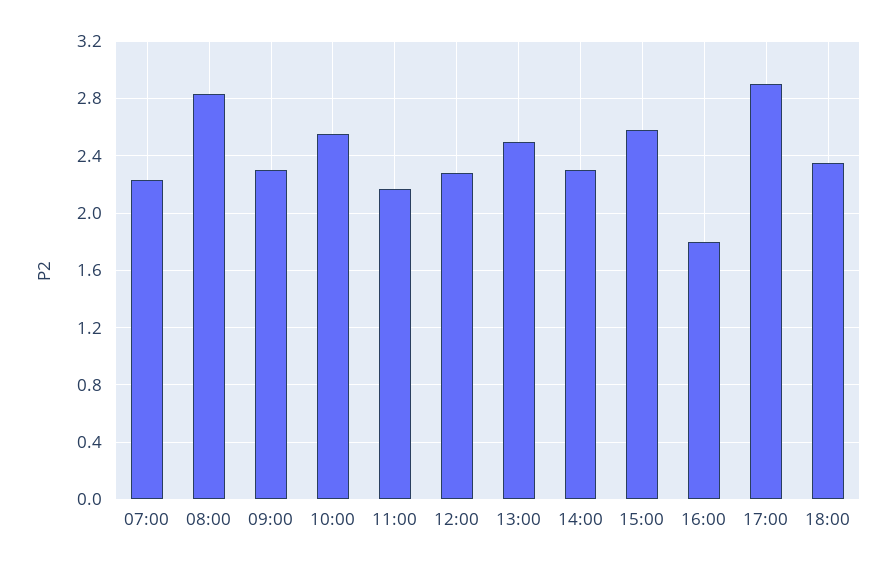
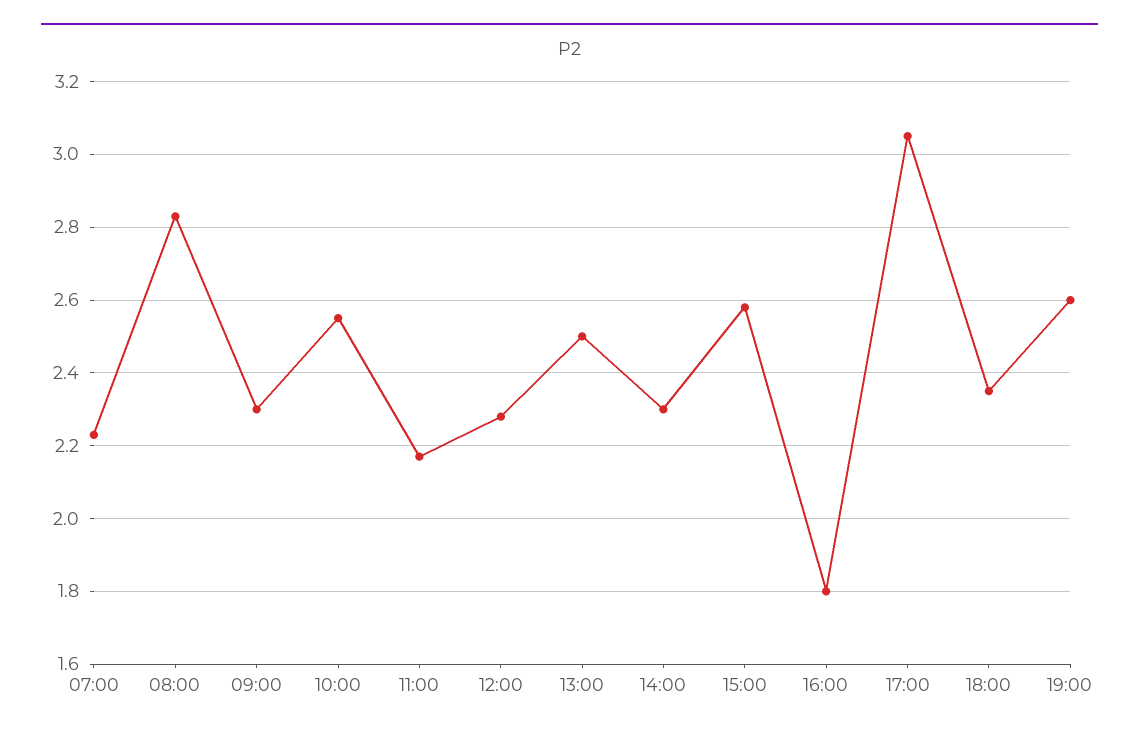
17:00: 2.9 -> 3.05
19:00: none -> 2.6

